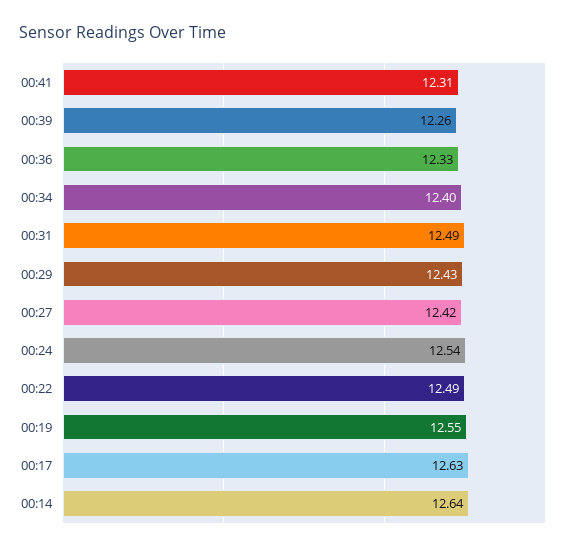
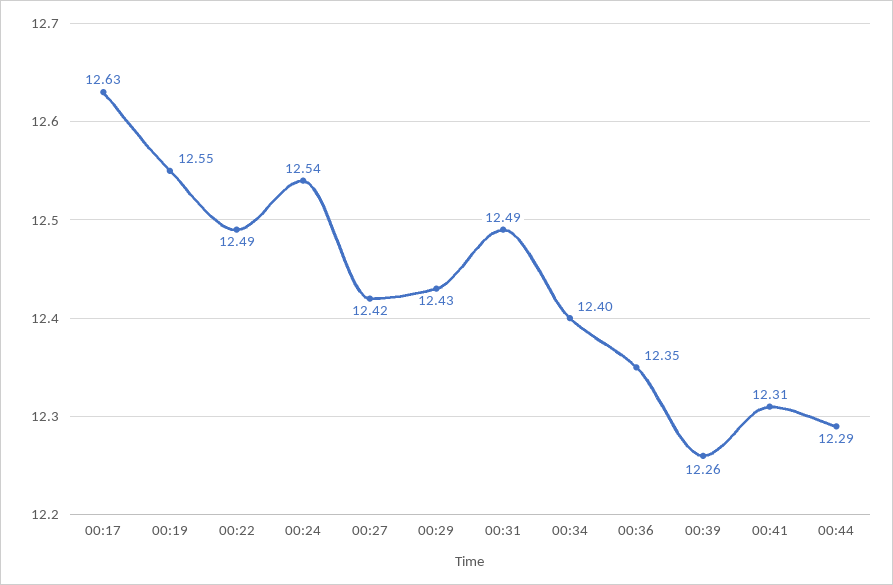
00:36: 12.33 -> 12.35
00:14: 12.64 -> none
00:44: none -> 12.29

